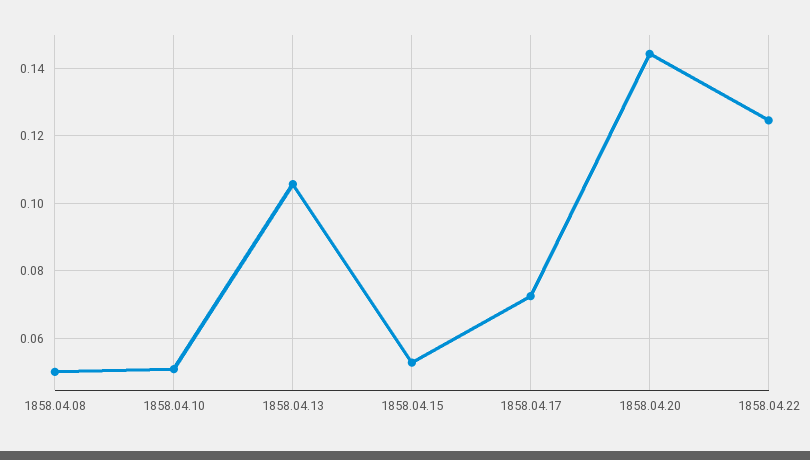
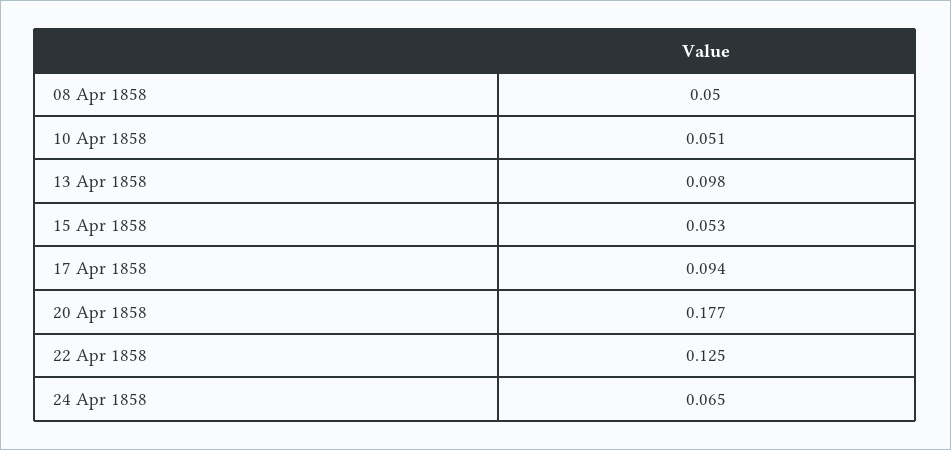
1858.04.13: 0.106 -> 0.098
1858.04.17: 0.072 -> 0.094
1858.04.20: 0.144 -> 0.177
24 Apr 1858: none -> 0.065

